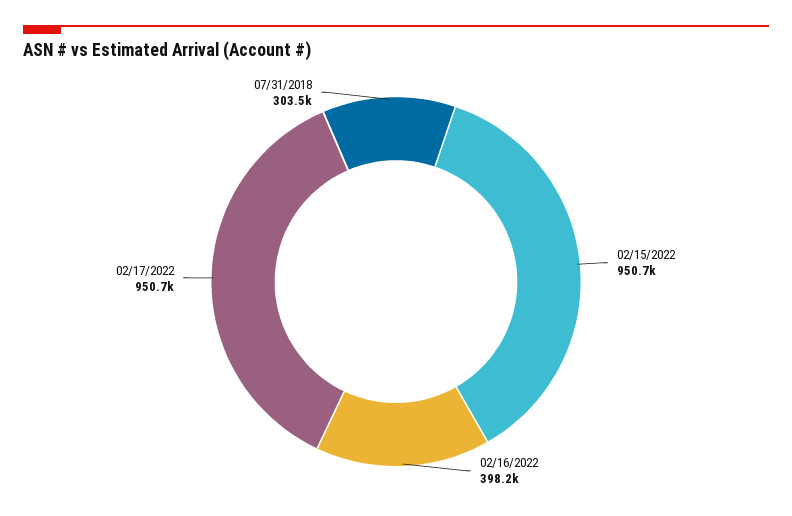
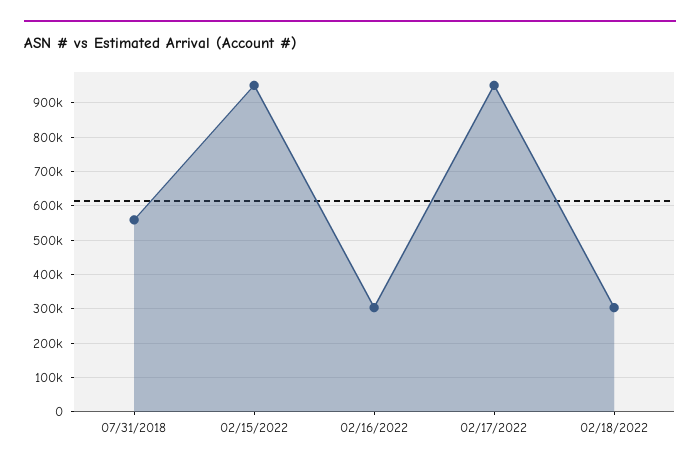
02/16/2022: 398200 -> 300000
07/31/2018: 303500 -> 560000
02/18/2022: none -> 300000

